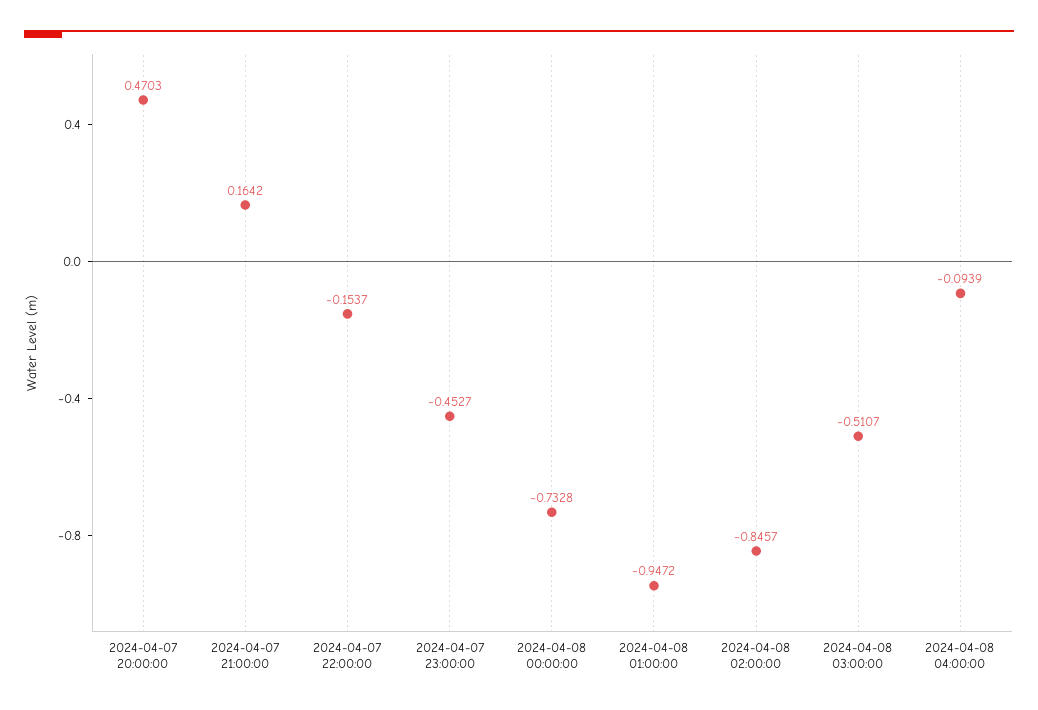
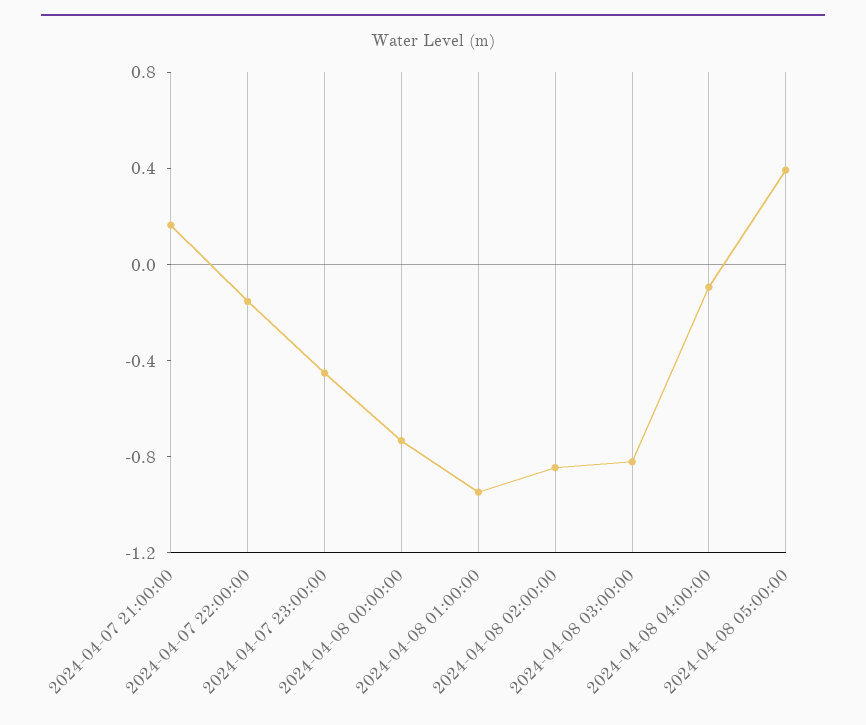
2024-04-07 20:00:00: 0.4703 -> none
2024-04-08 03:00:00: -0.5107 -> -0.8
2024-04-08 05:00:00: none -> 0.4

